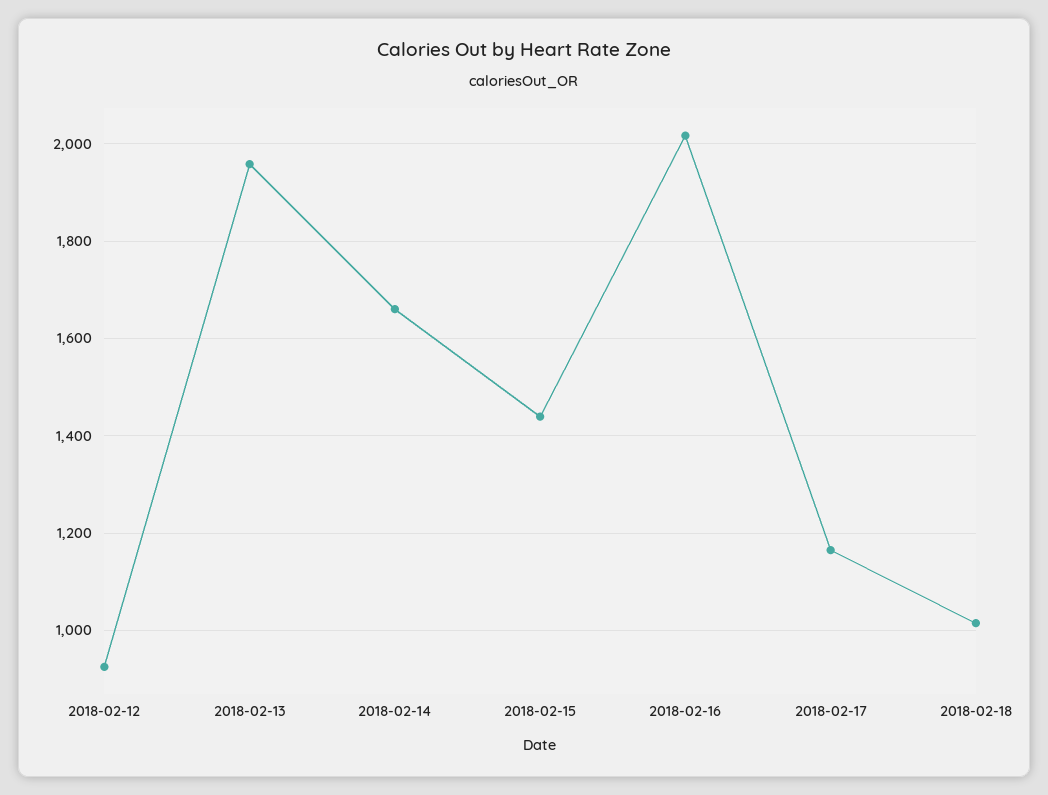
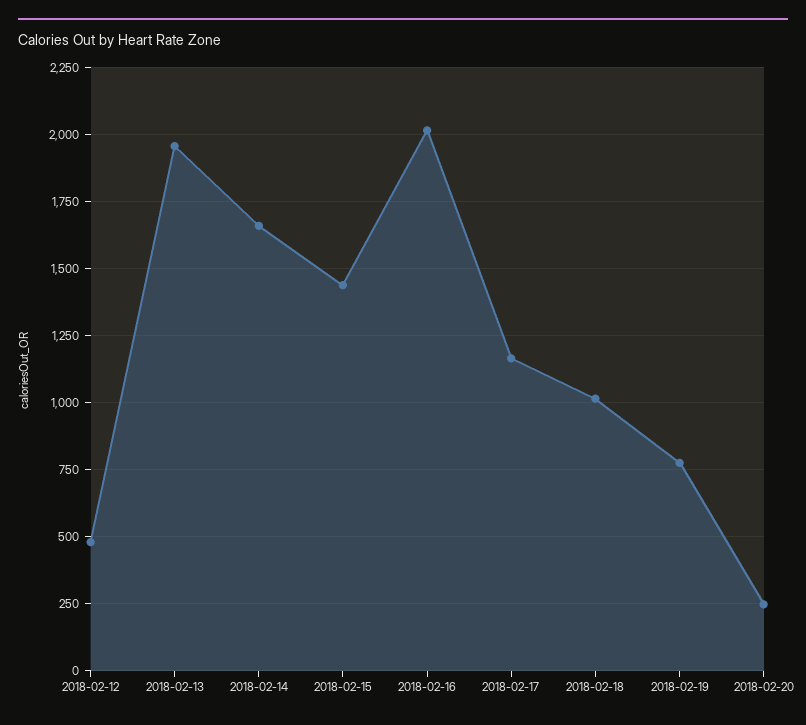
2018-02-12: 920 -> 475
2018-02-19: none -> 775
2018-02-20: none -> 250

